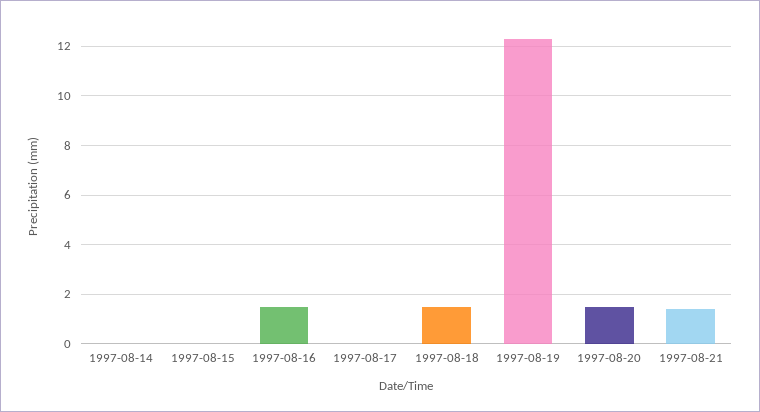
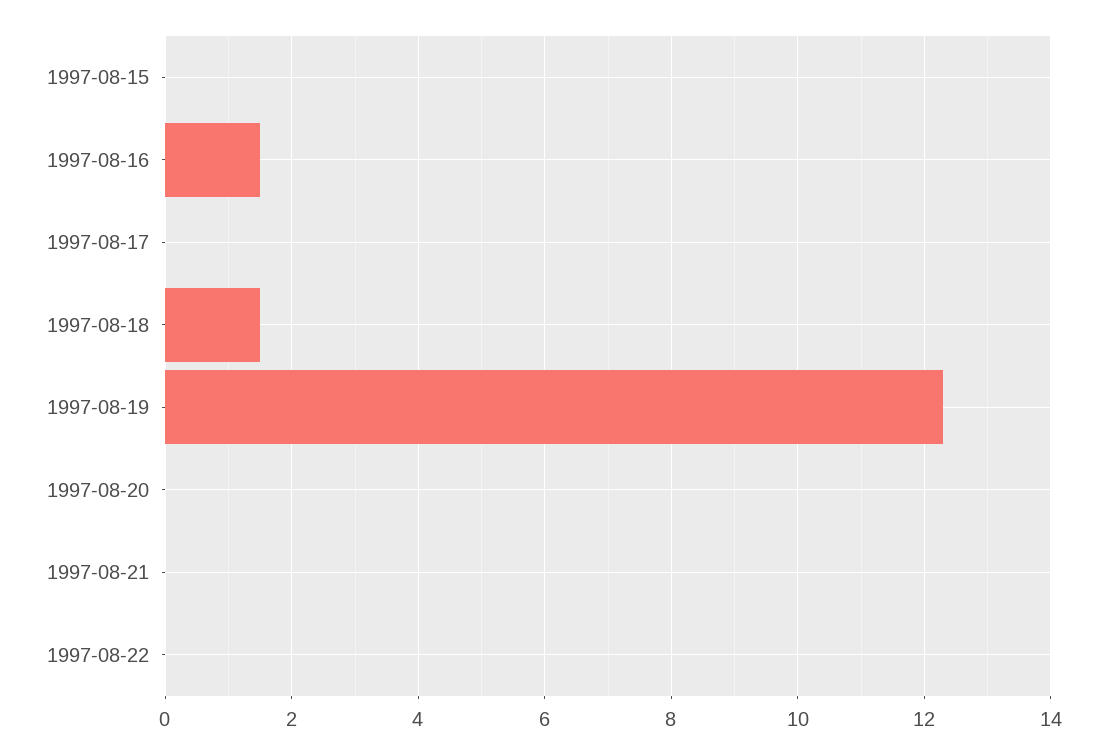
1997-08-14: 0 -> none
1997-08-20: 1.5 -> 0
1997-08-21: 1.5 -> 0
1997-08-22: none -> 0

